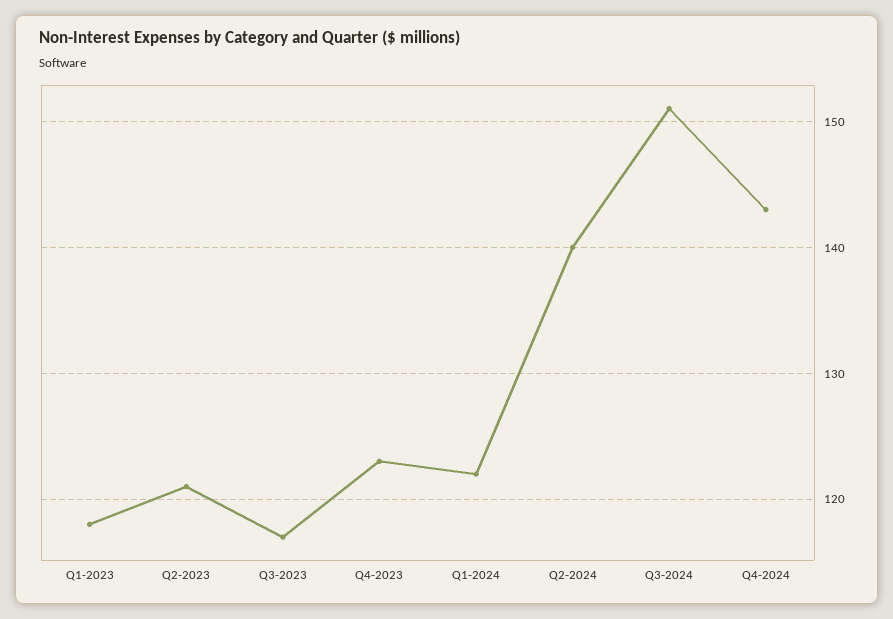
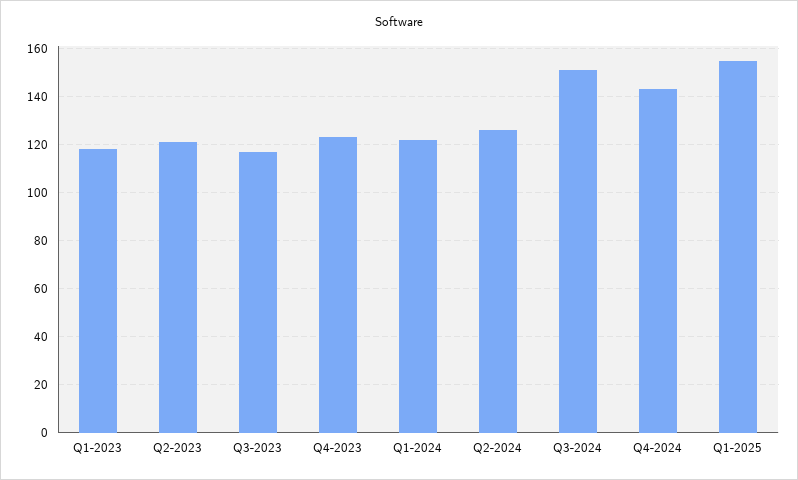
Q2-2024: 140 -> 125
Q1-2025: none -> 155

